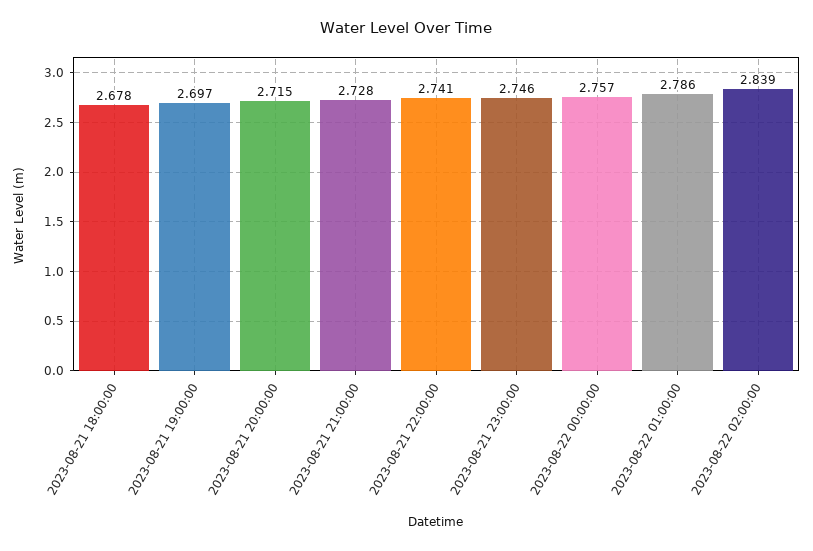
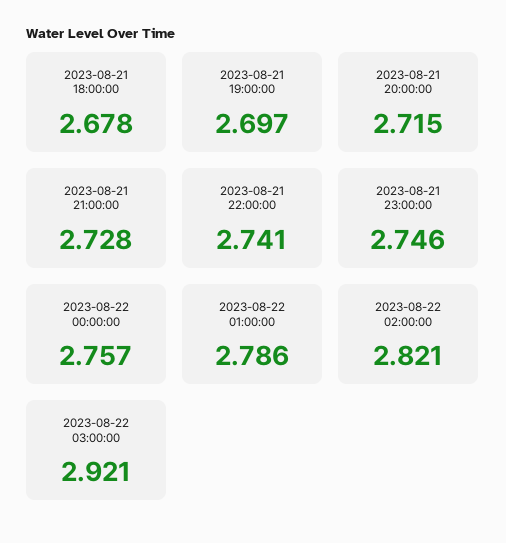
2023-08-22 02:00:00: 2.839 -> 2.821
2023-08-22 03:00:00: none -> 2.921

